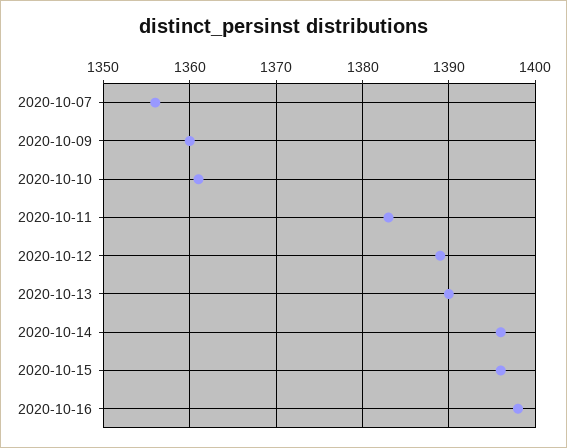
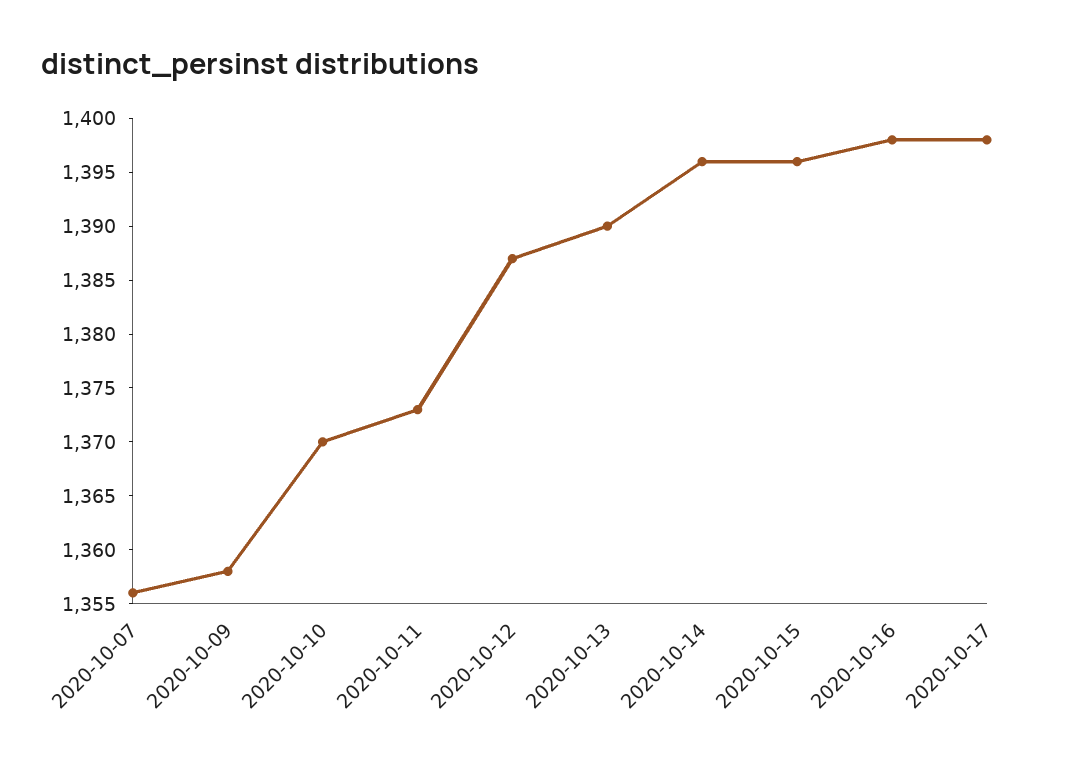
2020-10-09: 1360 -> 1358
2020-10-10: 1361 -> 1370
2020-10-11: 1383 -> 1373
2020-10-12: 1389 -> 1387
2020-10-17: none -> 1398

